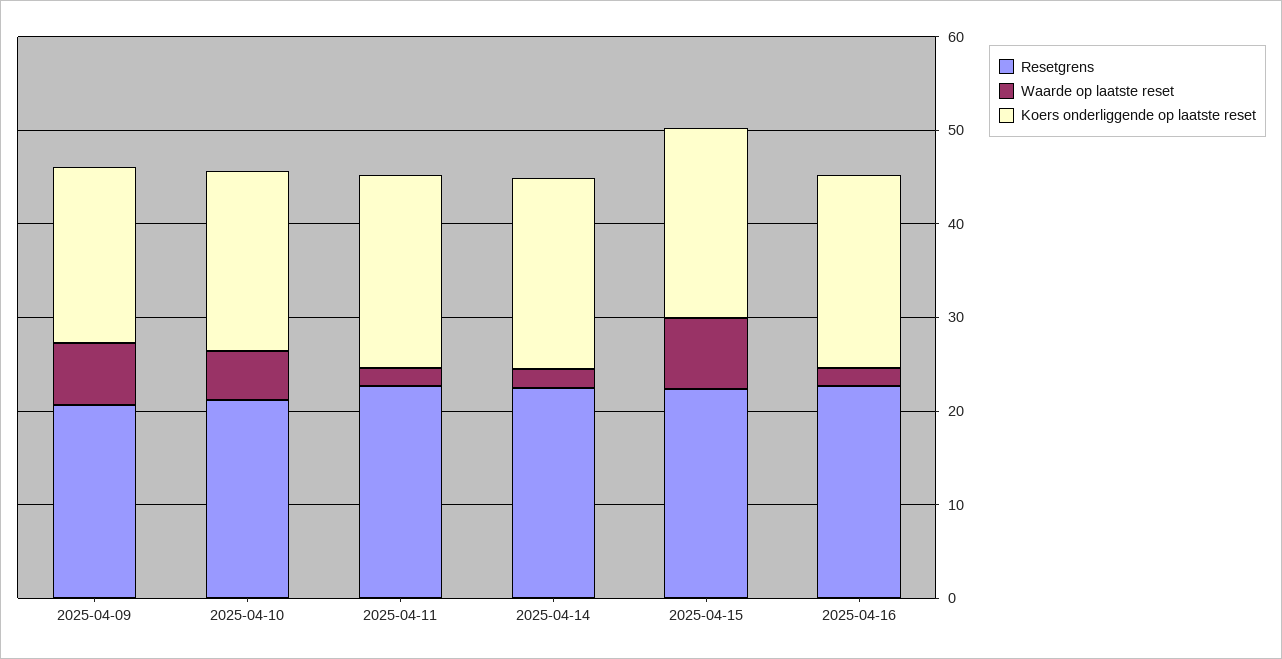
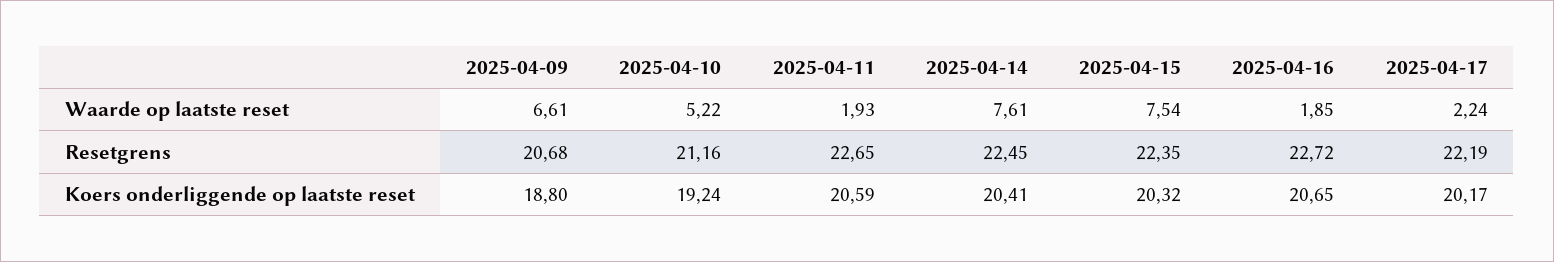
Waarde op laatste reset, 2025-04-14: 2 -> 7.61
Waarde op laatste reset, 2025-04-17: none -> 2.24
Resetgrens, 2025-04-17: none -> 22.19
Koers onderliggende op laatste reset, 2025-04-17: none -> 20.17

